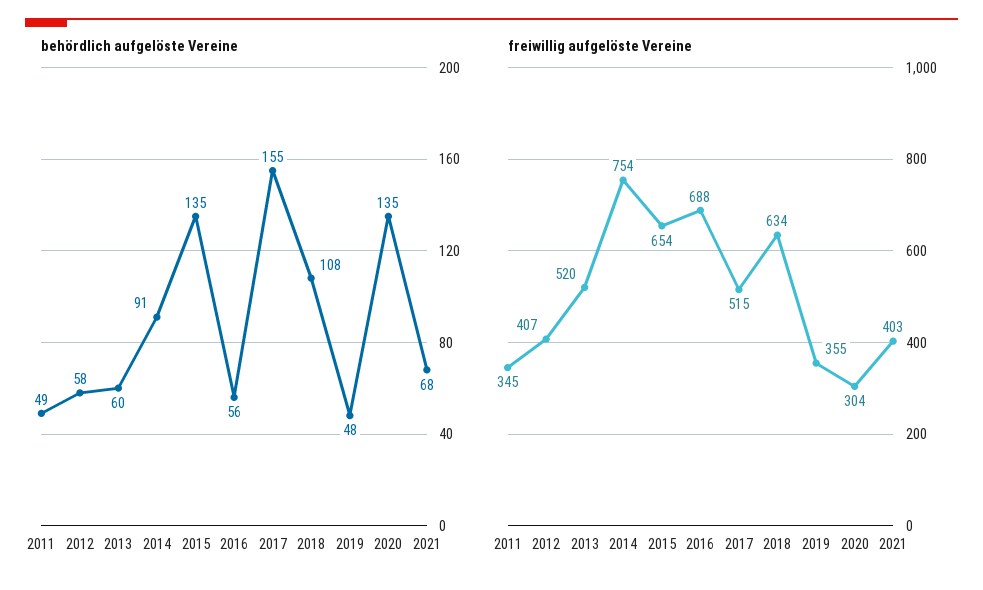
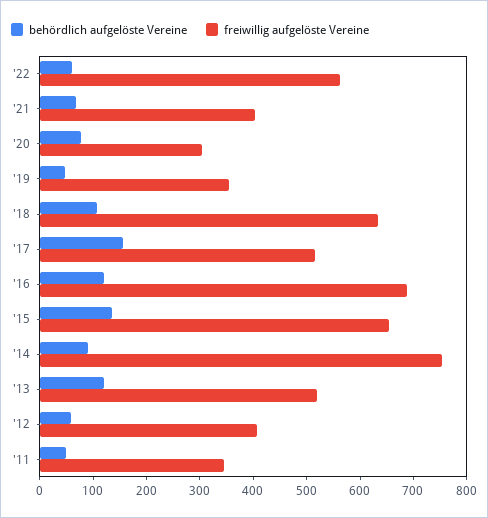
behördlich aufgelöste Vereine, 2013: 60 -> 120
behördlich aufgelöste Vereine, 2016: 56 -> 120
behördlich aufgelöste Vereine, 2020: 135 -> 80
behördlich aufgelöste Vereine, '22: none -> 60
freiwillig aufgelöste Vereine, '22: none -> 560

